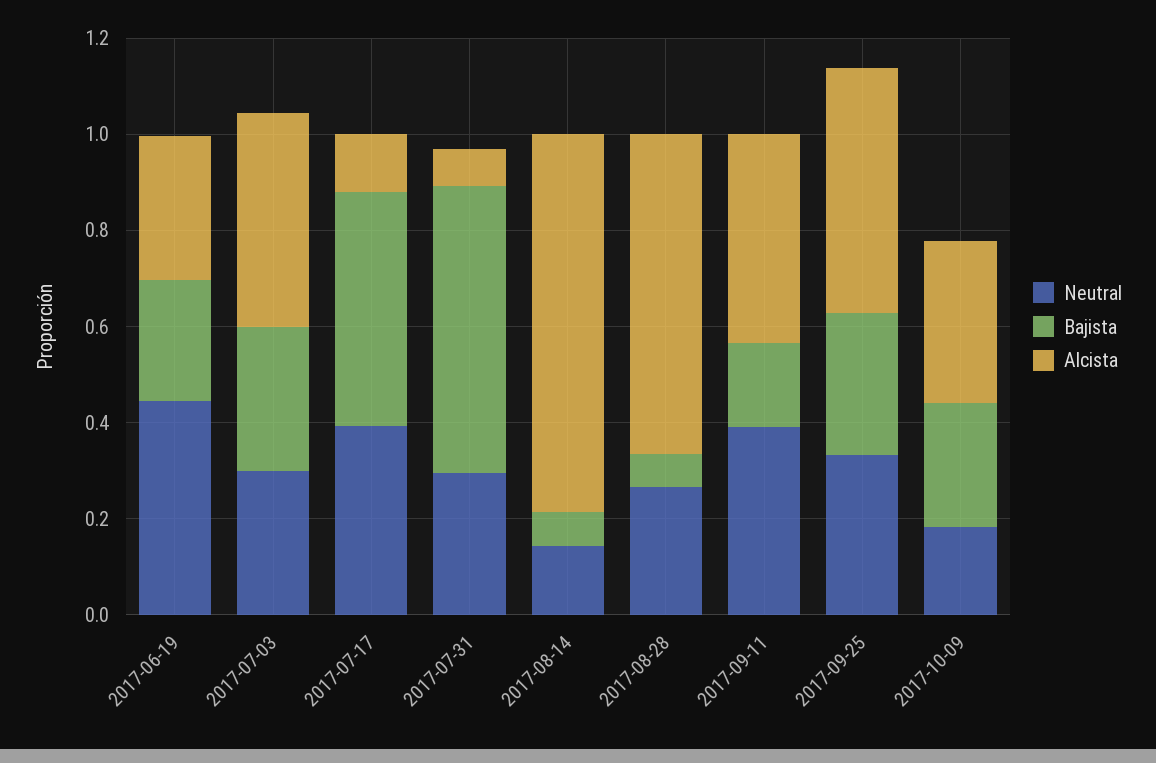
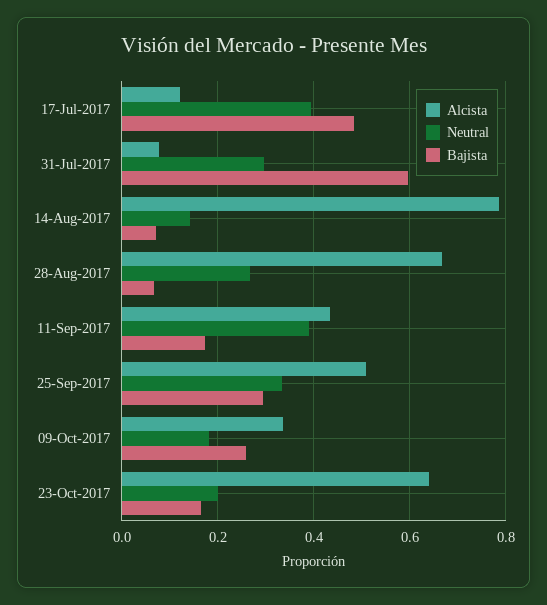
Neutral, 2017-06-19: 0.45 -> none
Bajista, 2017-06-19: 0.25 -> none
Alcista, 2017-06-19: 0.3 -> none
Neutral, 2017-07-03: 0.3 -> none
Bajista, 2017-07-03: 0.3 -> none
Alcista, 2017-07-03: 0.45 -> none
Alcista, 23-Oct-2017: none -> 0.64
Neutral, 23-Oct-2017: none -> 0.2
Bajista, 23-Oct-2017: none -> 0.16

